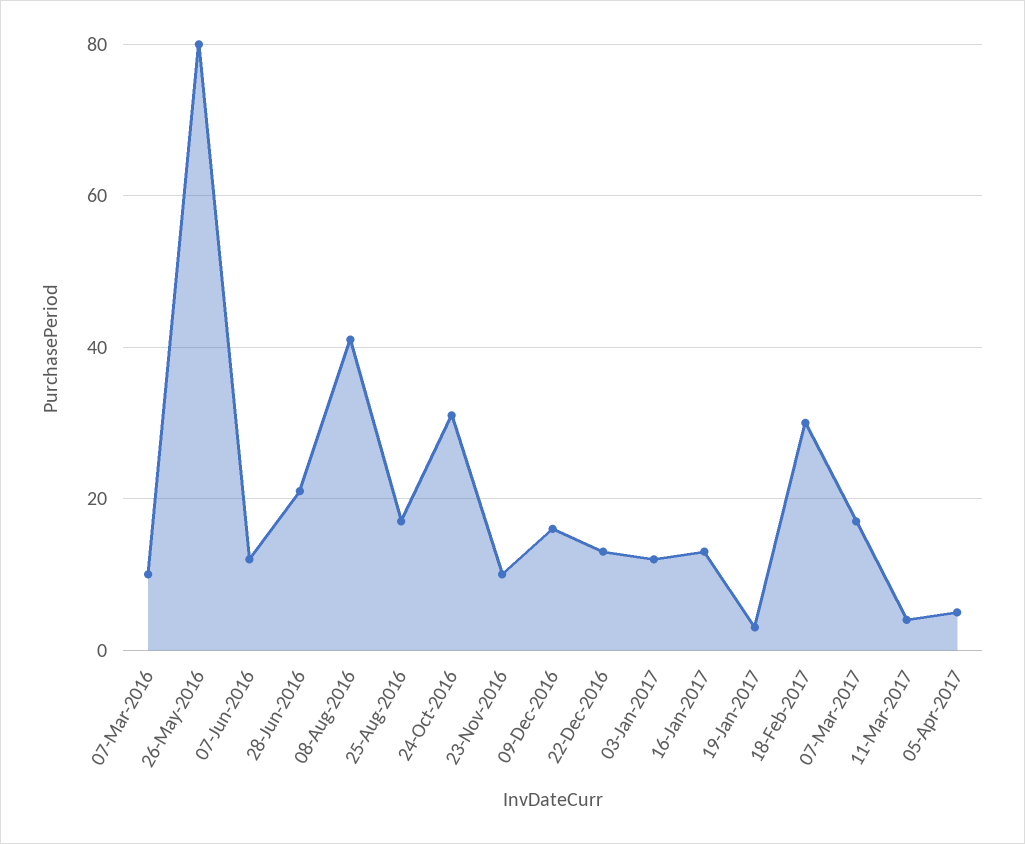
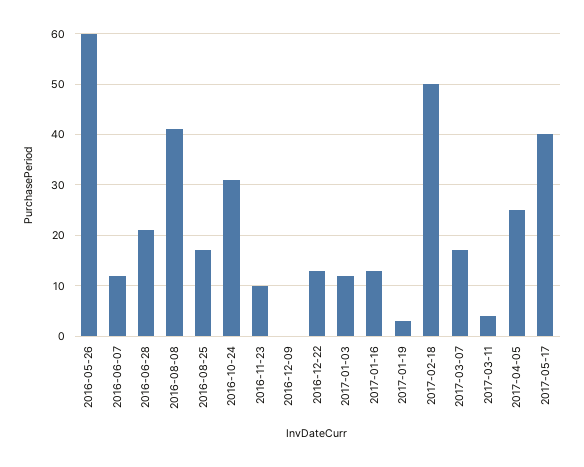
07-Mar-2016: 10 -> none
26-May-2016: 80 -> 60
09-Dec-2016: 15 -> 0
18-Feb-2017: 30 -> 50
05-Apr-2017: 5 -> 25
2017-05-17: none -> 40

